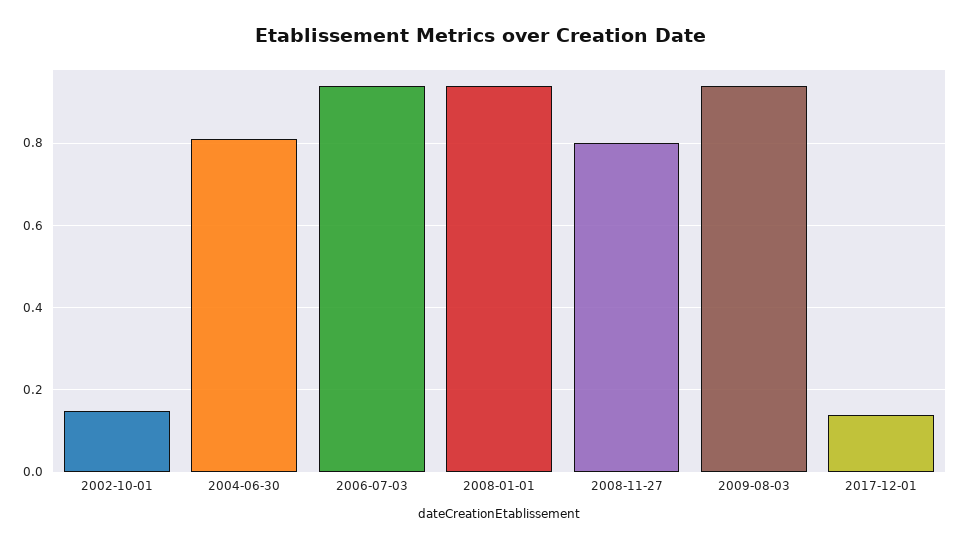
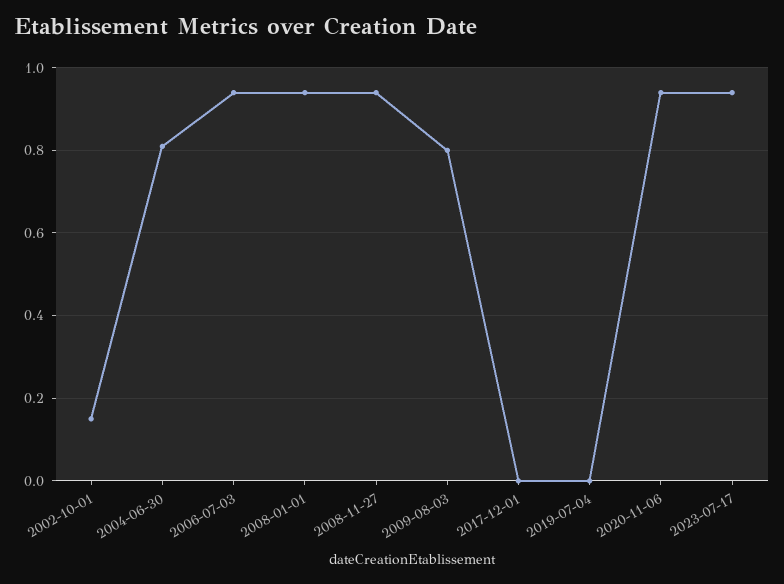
2008-11-27: 0.8 -> 0.95
2009-08-03: 0.95 -> 0.8
2017-12-01: 0.15 -> 0
2019-07-04: none -> 0
2020-11-06: none -> 0.95
2023-07-17: none -> 0.95

